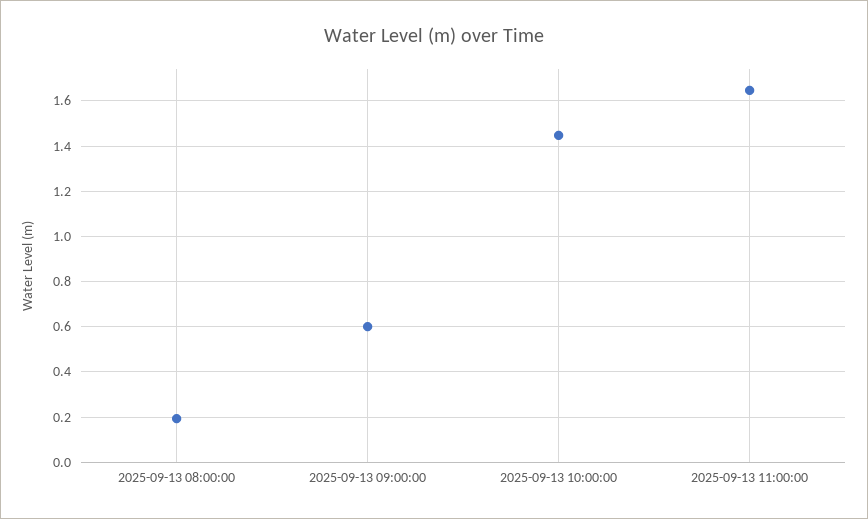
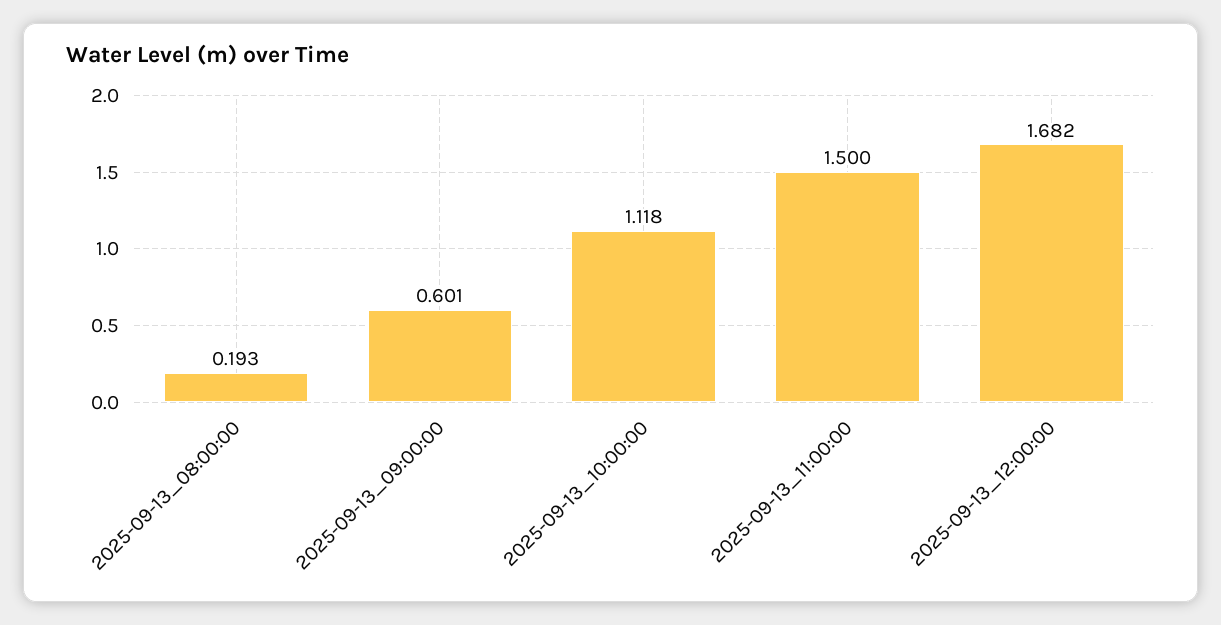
2025-09-13 10:00:00: 1.45 -> 1.118
2025-09-13 11:00:00: 1.65 -> 1.5
2025-09-13_12:00:00: none -> 1.682

